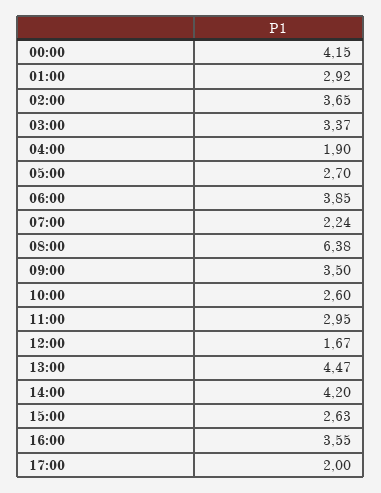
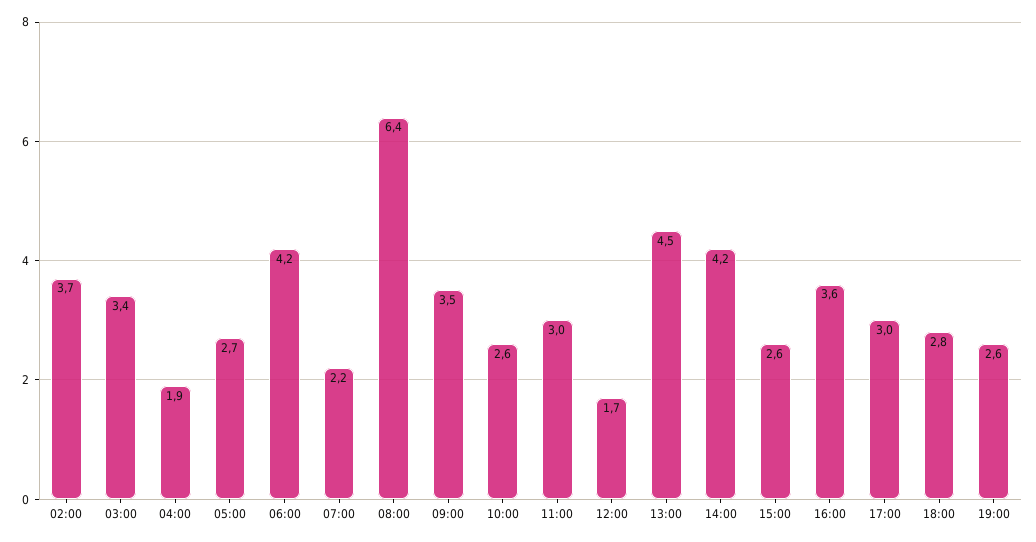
00:00: 4.15 -> none
01:00: 2.92 -> none
06:00: 3.85 -> 4.2
17:00: 2 -> 3
18:00: none -> 2.8
19:00: none -> 2.6

